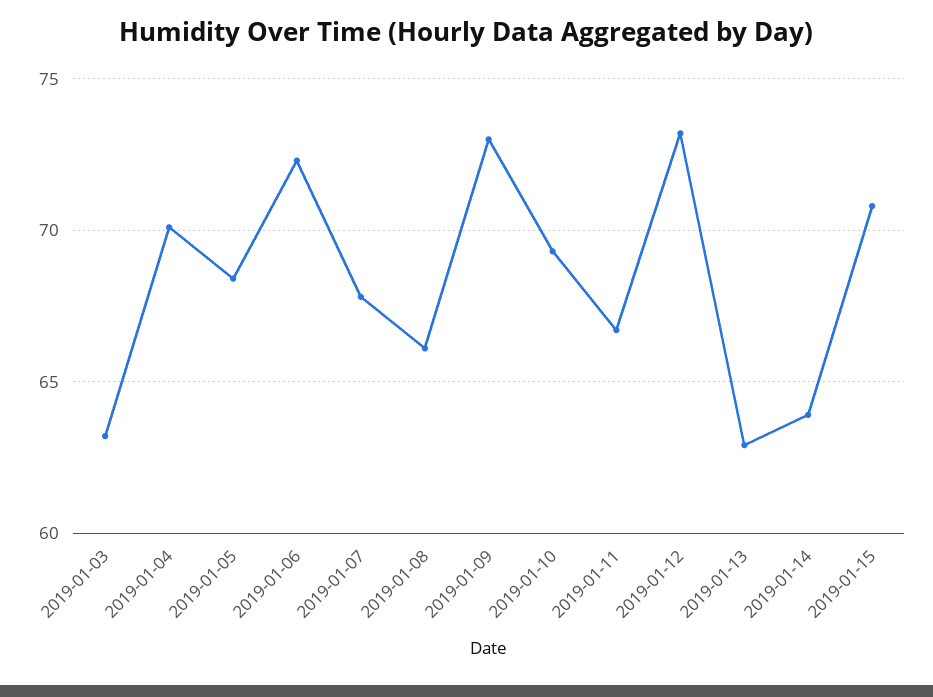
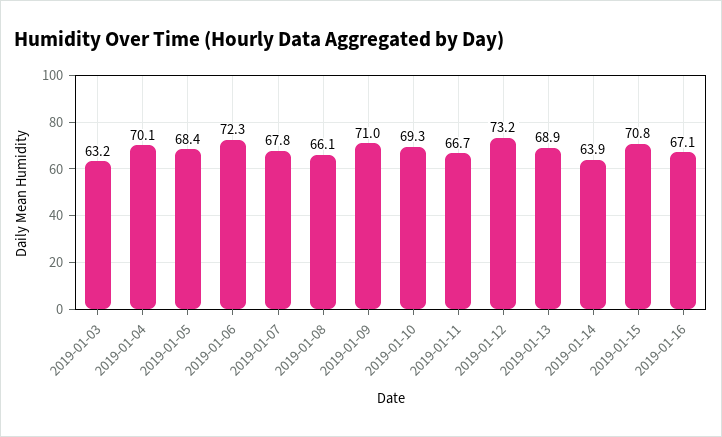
2019-01-09: 73 -> 71
2019-01-13: 63 -> 68.9
2019-01-16: none -> 67.1

